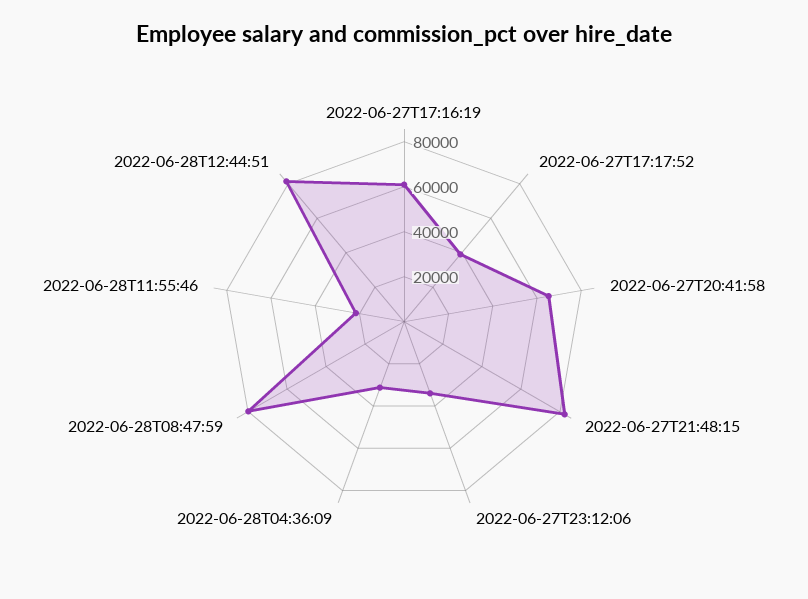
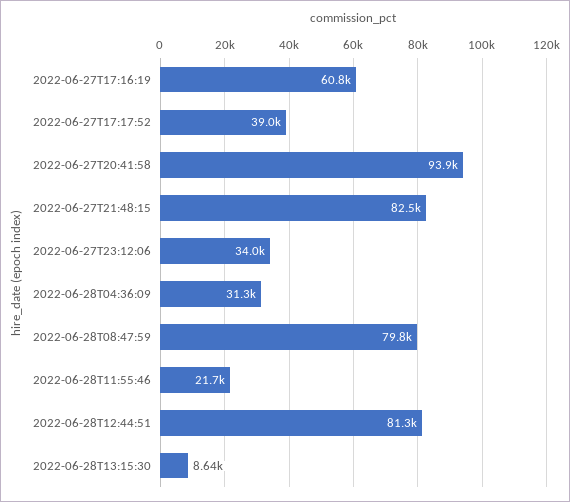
2022-06-27T20:41:58: 65000 -> 93900
2022-06-28T13:15:30: none -> 8640

